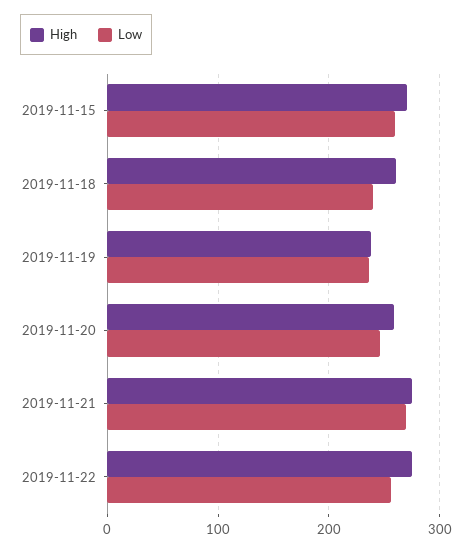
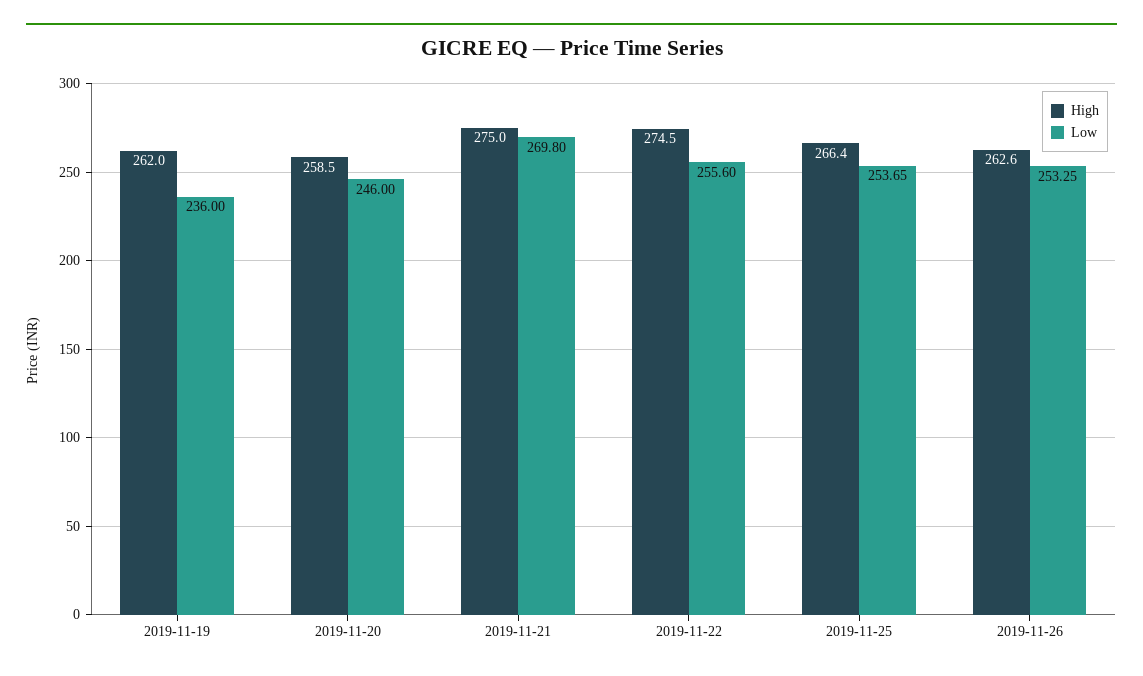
High, 2019-11-15: 270 -> none
Low, 2019-11-15: 260 -> none
High, 2019-11-18: 260 -> none
Low, 2019-11-18: 240 -> none
High, 2019-11-19: 240 -> 262
High, 2019-11-25: none -> 266.4
Low, 2019-11-25: none -> 253.65
High, 2019-11-26: none -> 262.6
Low, 2019-11-26: none -> 253.25

